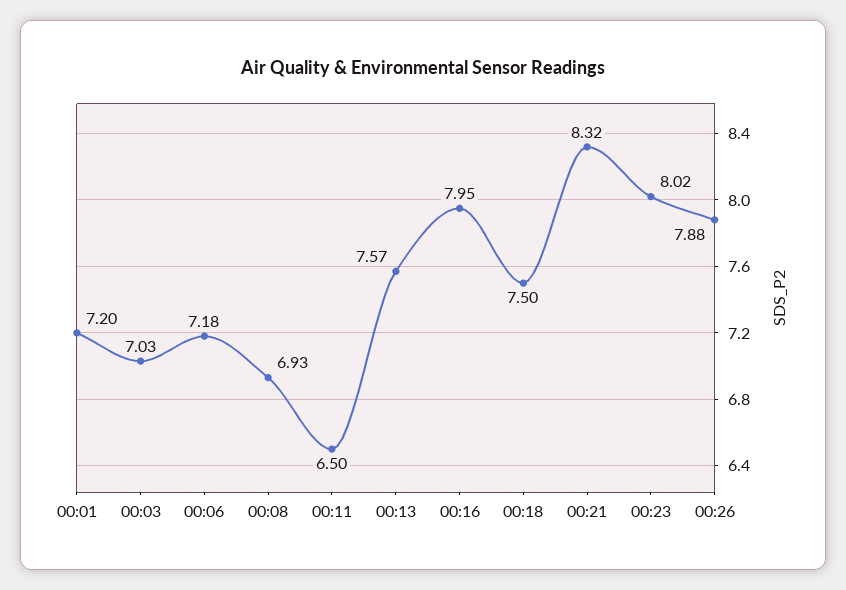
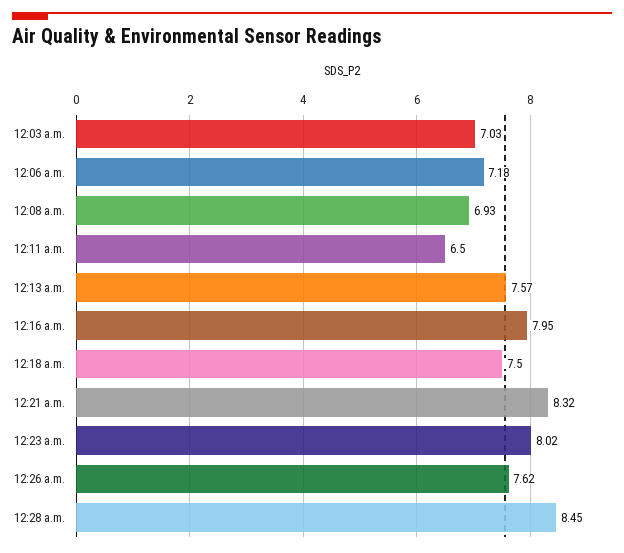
00:01: 7.2 -> none
00:26: 7.88 -> 7.62
12:28 a.m.: none -> 8.45

